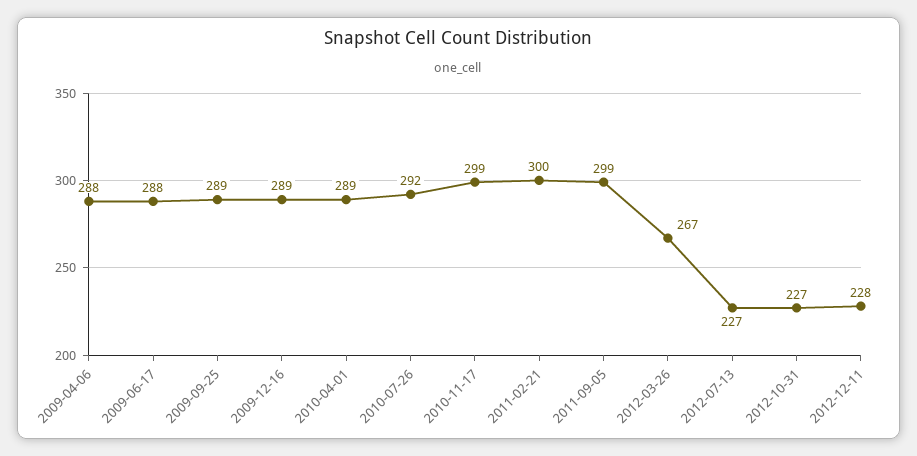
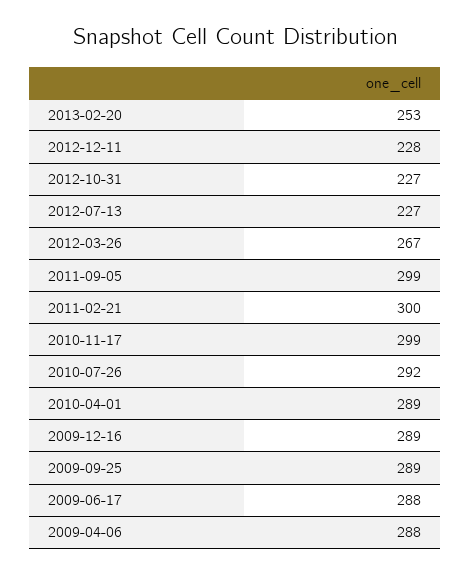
2013-02-20: none -> 253

